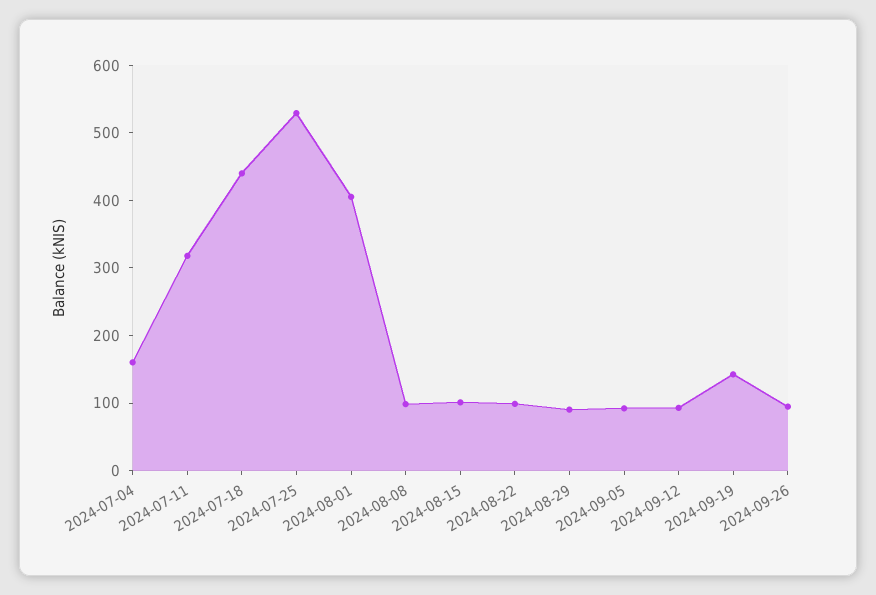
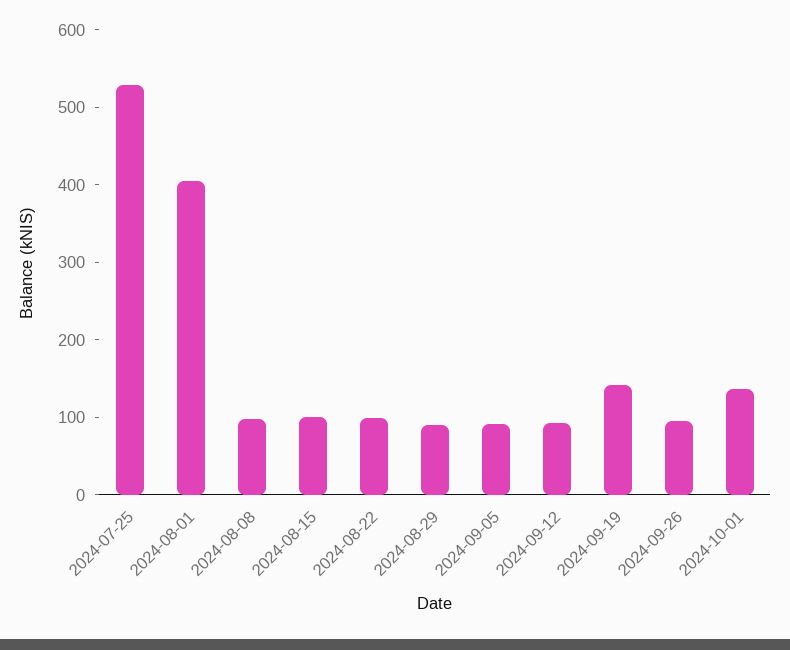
2024-07-04: 160 -> none
2024-07-11: 320 -> none
2024-07-18: 440 -> none
2024-10-01: none -> 140

